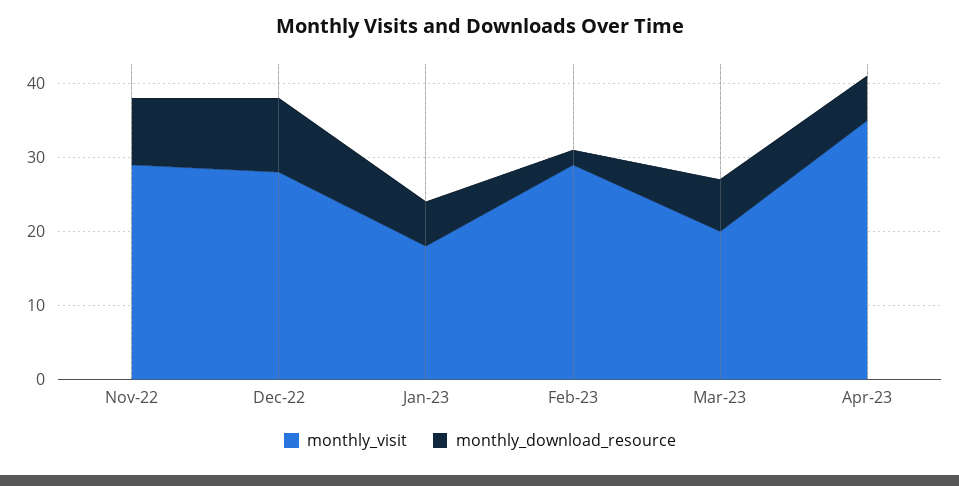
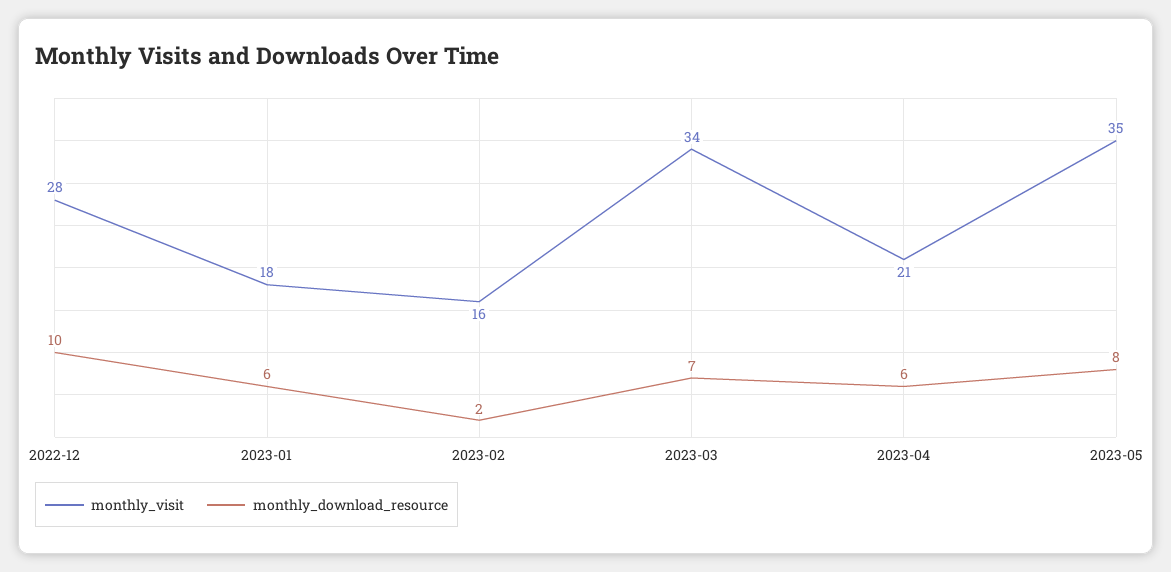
monthly_visit, Nov-22: 30 -> none
monthly_download_resource, Nov-22: 10 -> none
monthly_visit, Feb-23: 30 -> 16
monthly_visit, Mar-23: 20 -> 34
monthly_visit, Apr-23: 35 -> 21
monthly_visit, 2023-05: none -> 35
monthly_download_resource, 2023-05: none -> 8

